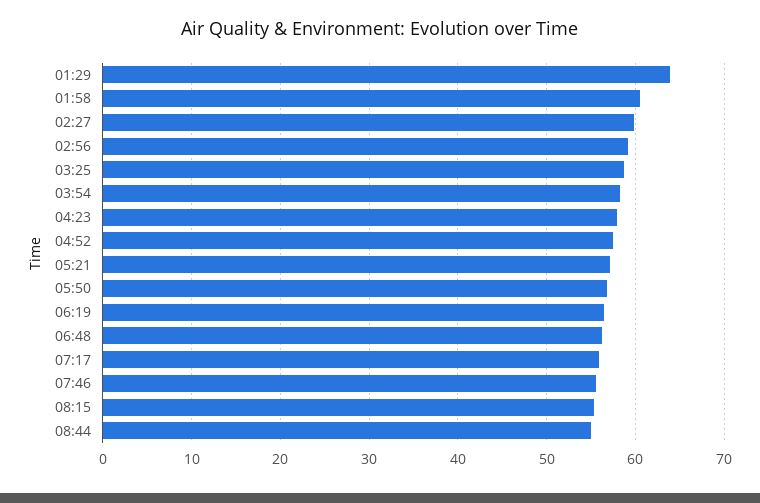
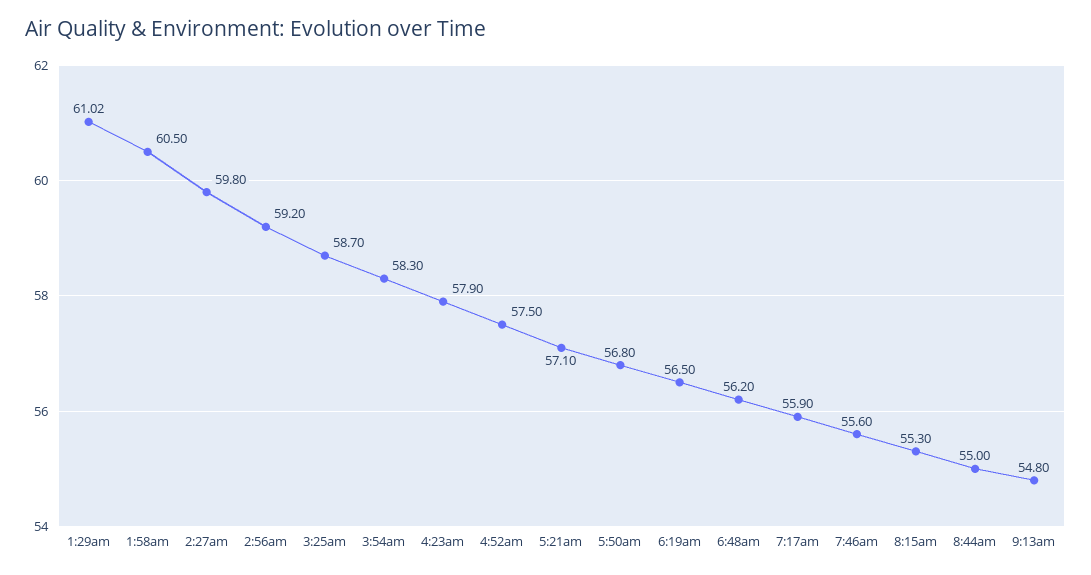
01:29: 64 -> 61.02
9:13am: none -> 54.8

